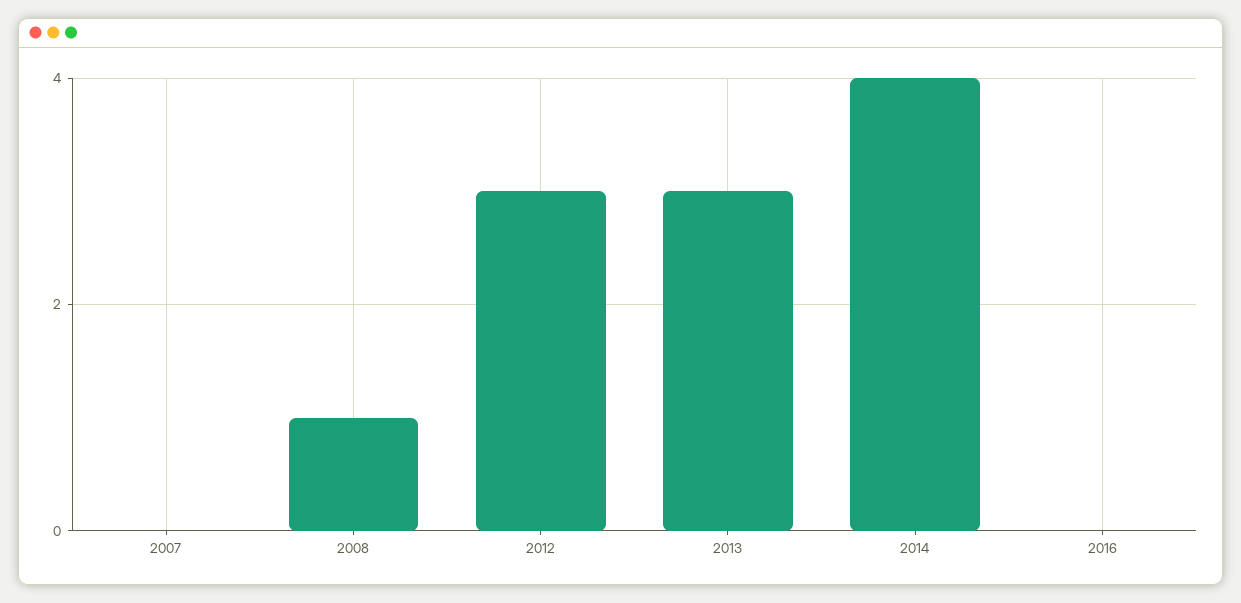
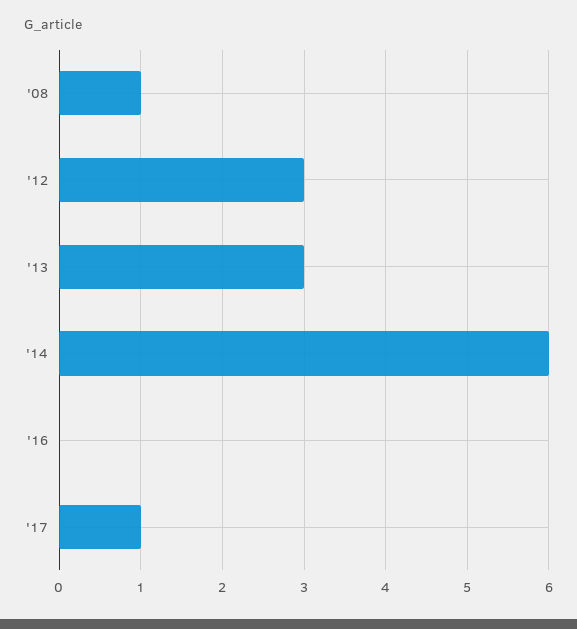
2007: 0 -> none
2014: 4 -> 6
'17: none -> 1

